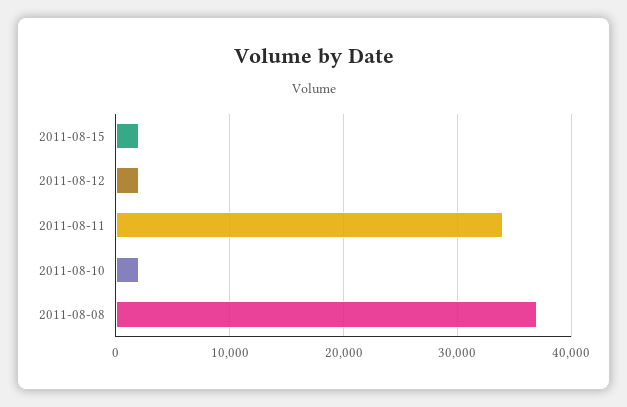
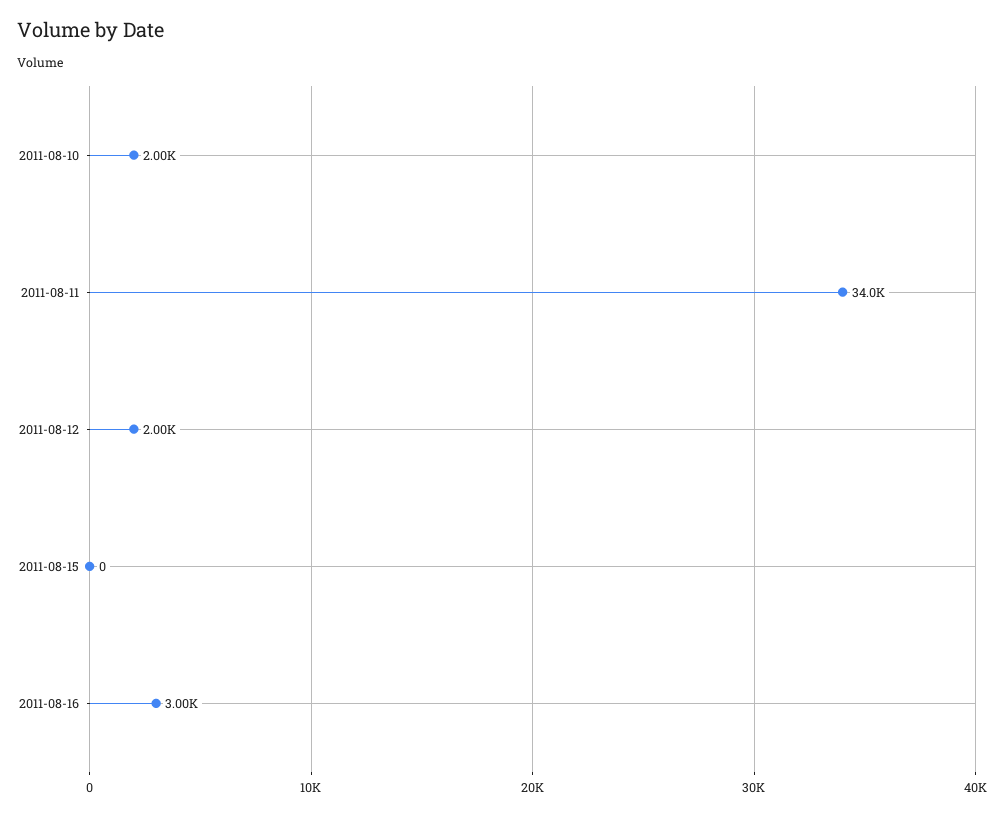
2011-08-15: 2000 -> 0
2011-08-08: 37000 -> none
2011-08-16: none -> 3000

